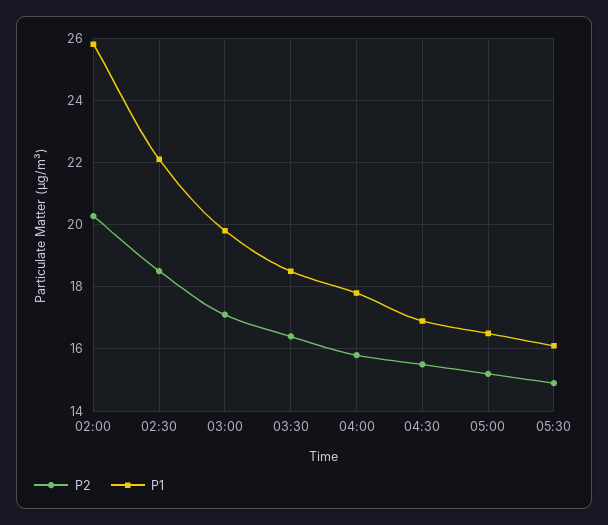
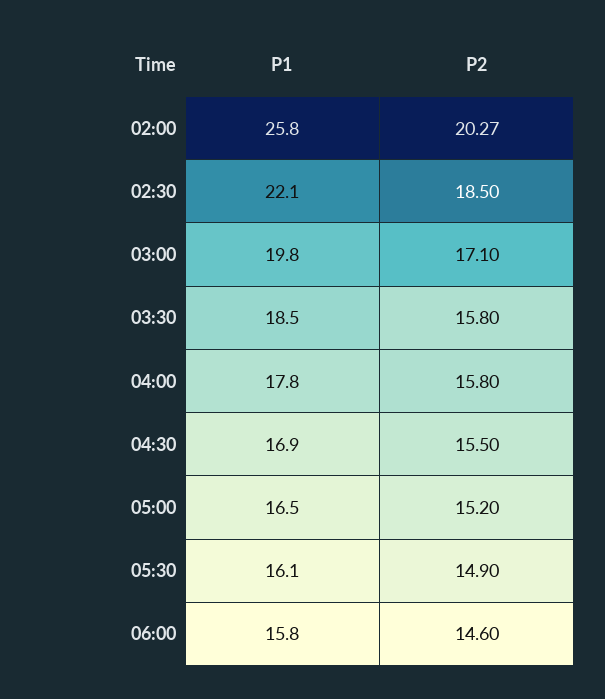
P2, 03:30: 16.4 -> 15.8
P1, 06:00: none -> 15.8
P2, 06:00: none -> 14.6

